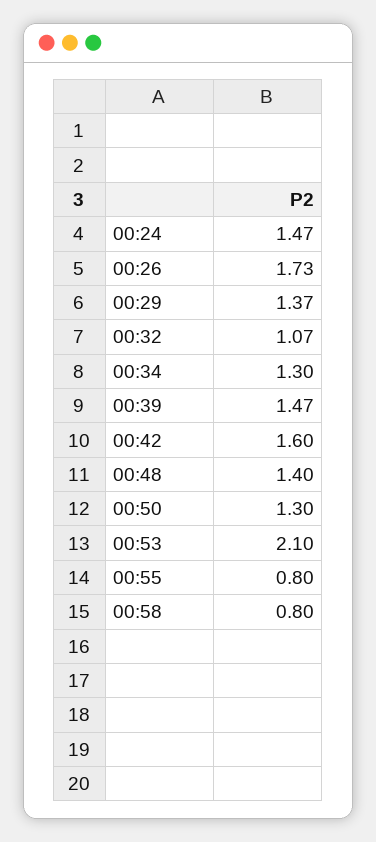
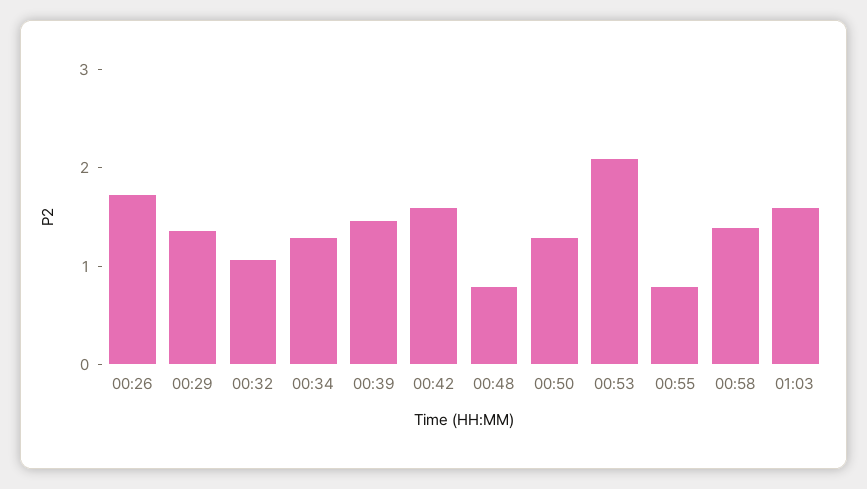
00:24: 1.47 -> none
00:48: 1.4 -> 0.8
00:58: 0.8 -> 1.4
01:03: none -> 1.6

